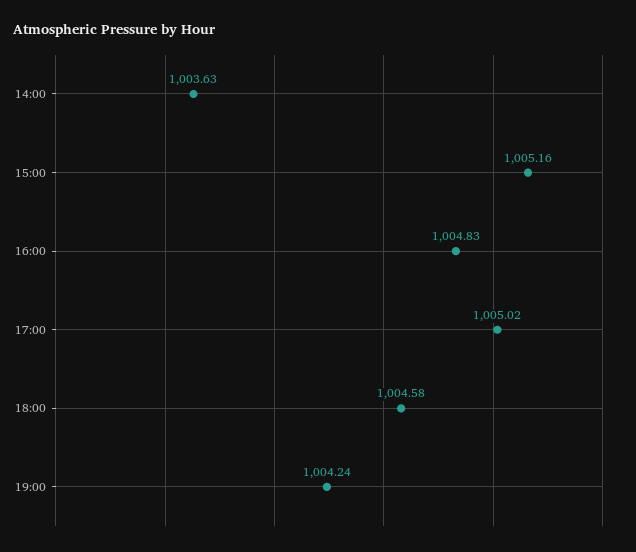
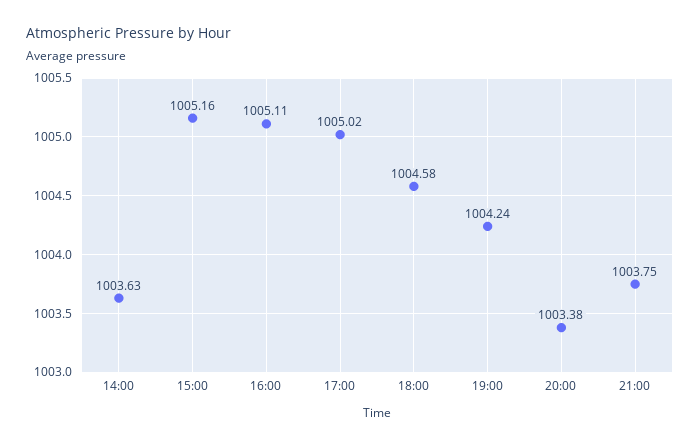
16:00: 1004.83 -> 1005.11
20:00: none -> 1003.38
21:00: none -> 1003.75

